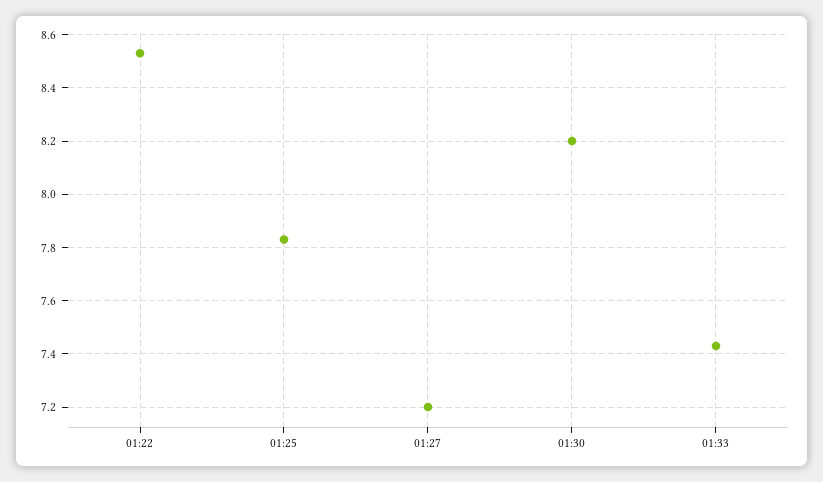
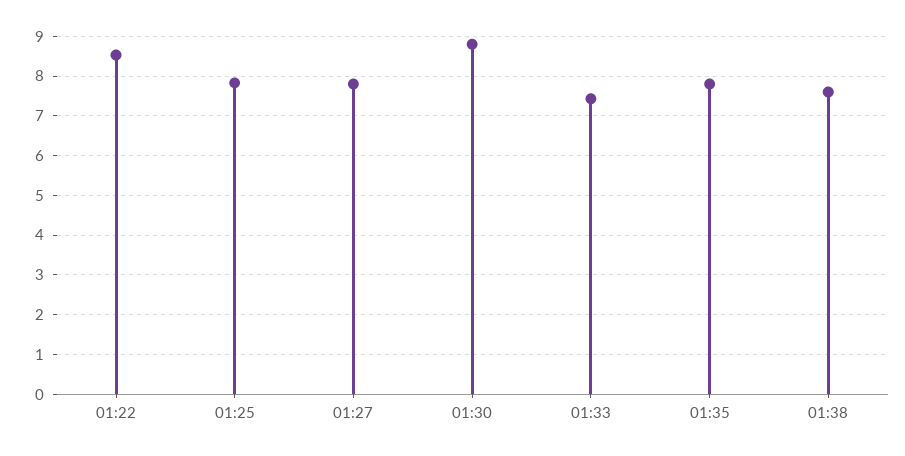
01:27: 7.2 -> 7.8
01:30: 8.2 -> 8.8
01:35: none -> 7.8
01:38: none -> 7.6

